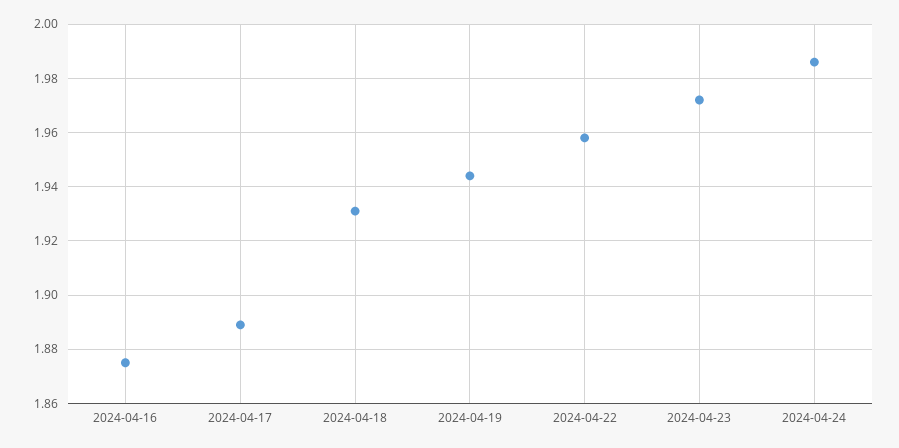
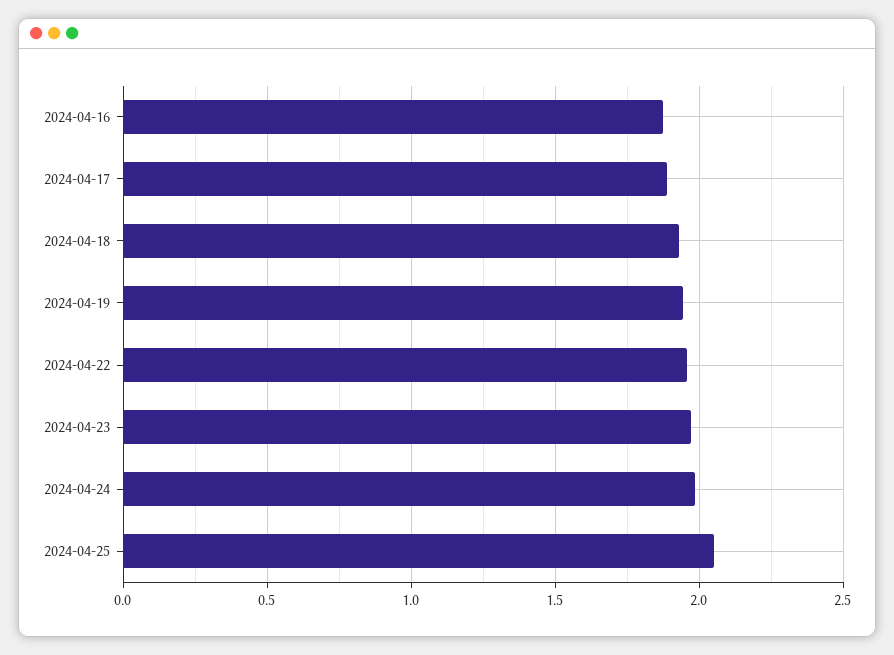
2024-04-25: none -> 2.05

